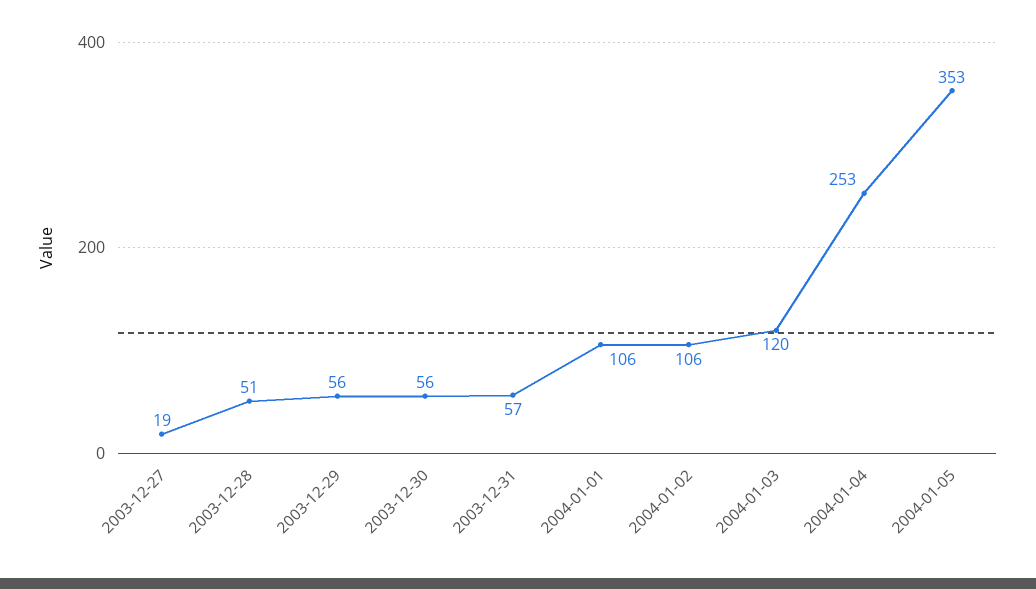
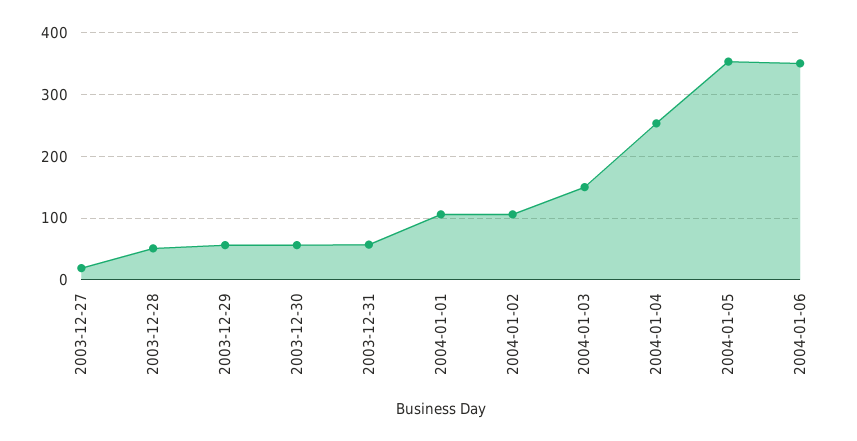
2004-01-03: 120 -> 150
2004-01-06: none -> 350

